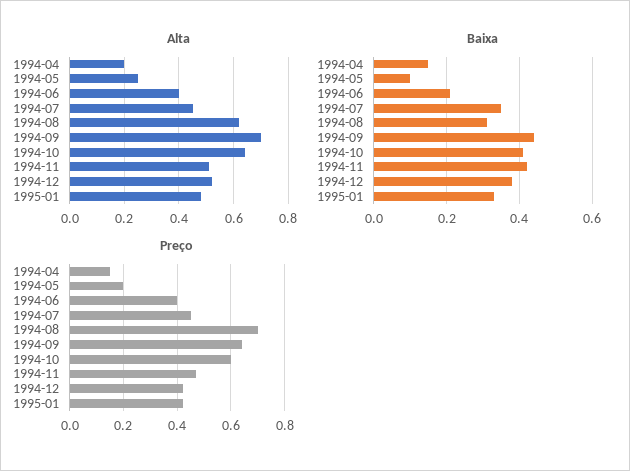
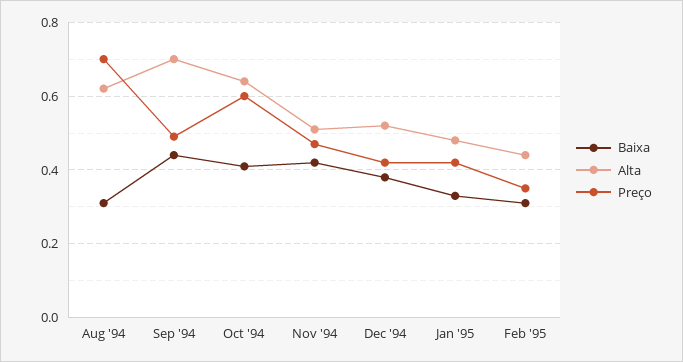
Alta, 1994-04: 0.2 -> none
Alta, 1994-05: 0.25 -> none
Alta, 1994-06: 0.4 -> none
Alta, 1994-07: 0.45 -> none
Baixa, 1994-04: 0.15 -> none
Baixa, 1994-05: 0.1 -> none
Baixa, 1994-06: 0.2 -> none
Baixa, 1994-07: 0.35 -> none
Preço, 1994-04: 0.15 -> none
Preço, 1994-05: 0.2 -> none
Preço, 1994-06: 0.4 -> none
Preço, 1994-07: 0.45 -> none
Preço, 1994-09: 0.65 -> 0.5
Baixa, Feb '95: none -> 0.3
Alta, Feb '95: none -> 0.45
Preço, Feb '95: none -> 0.35

